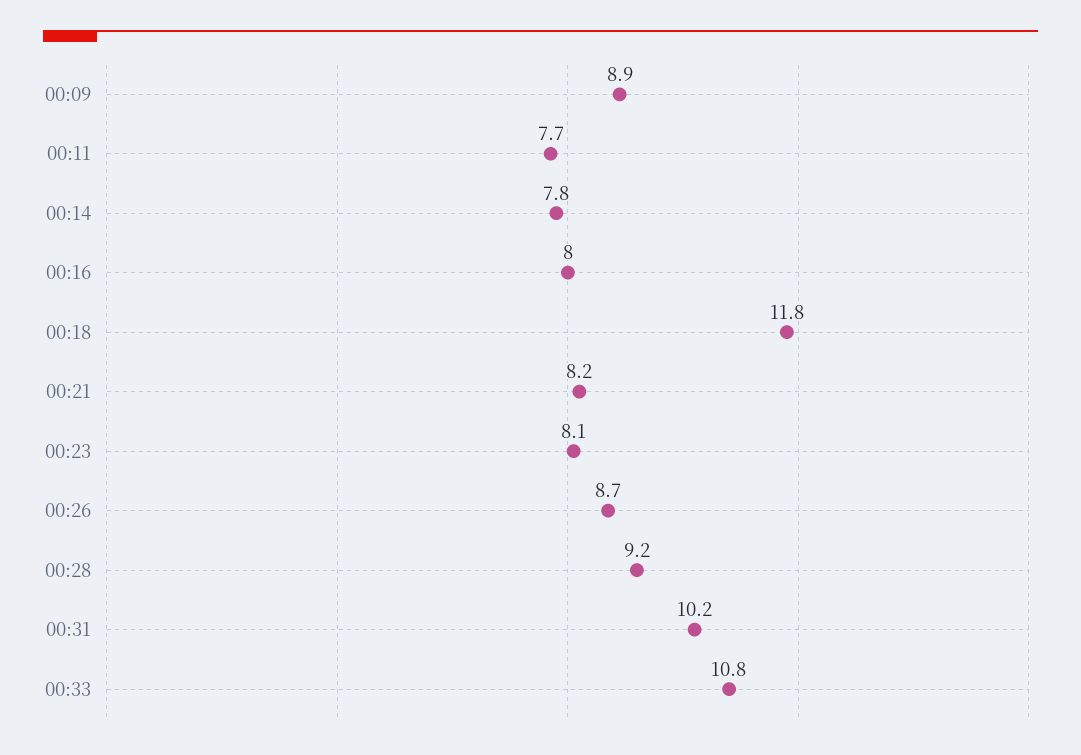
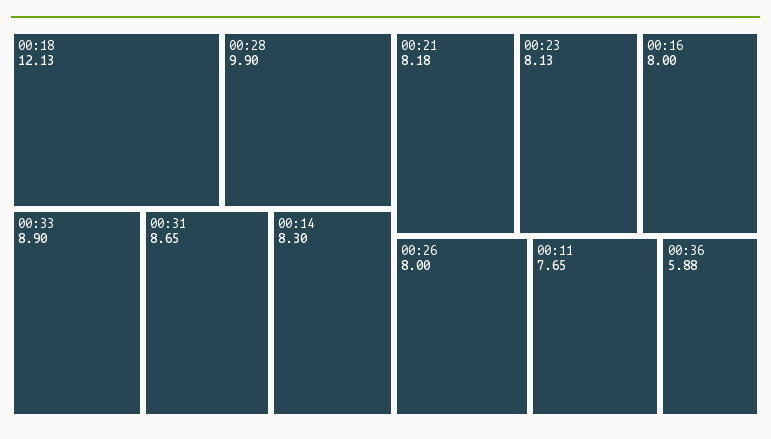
00:09: 8.9 -> none
00:14: 7.8 -> 8.3
00:18: 11.8 -> 12.13
00:26: 8.7 -> 8
00:28: 9.2 -> 9.9
00:31: 10.2 -> 8.65
00:33: 10.8 -> 8.9
00:36: none -> 5.88

